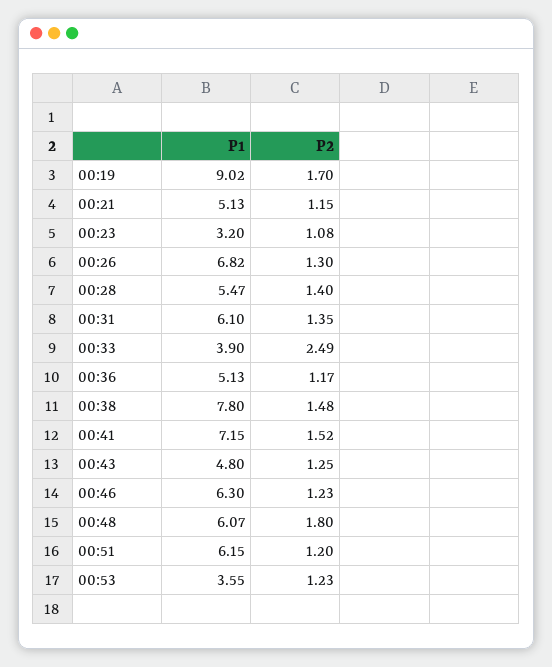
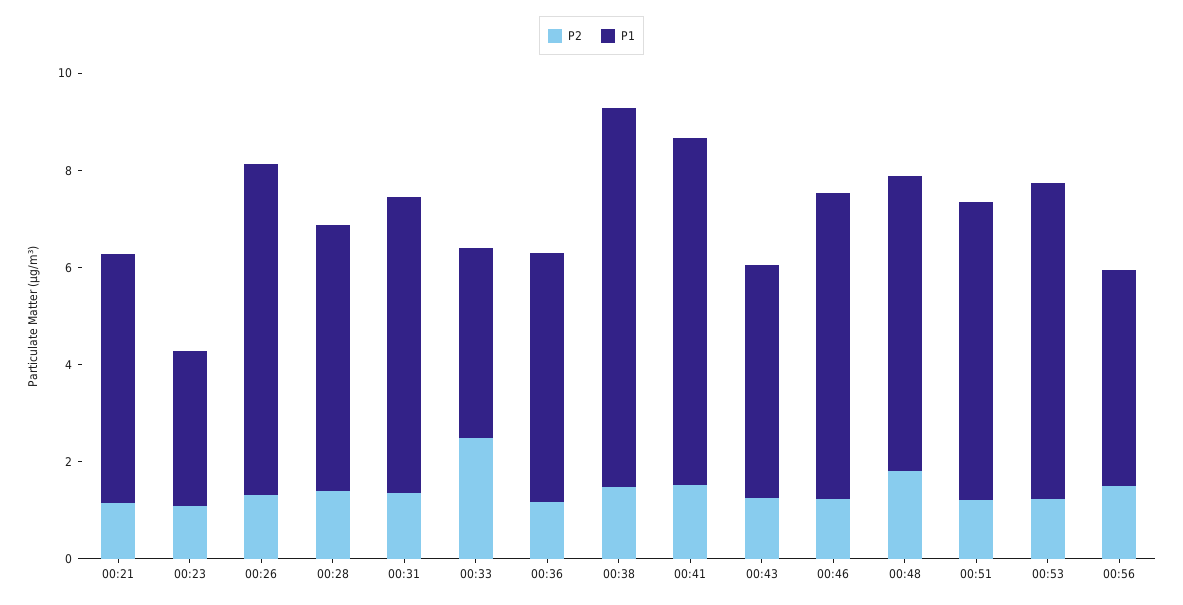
P1, 00:19: 9.02 -> none
P2, 00:19: 1.7 -> none
P1, 00:53: 3.55 -> 6.5
P2, 00:56: none -> 1.5
P1, 00:56: none -> 4.5

